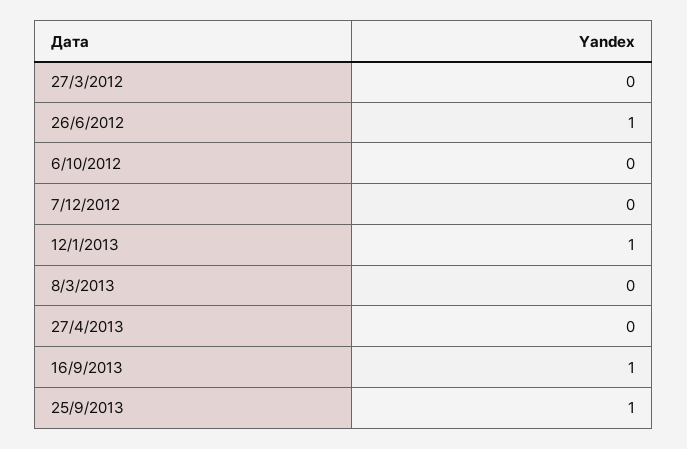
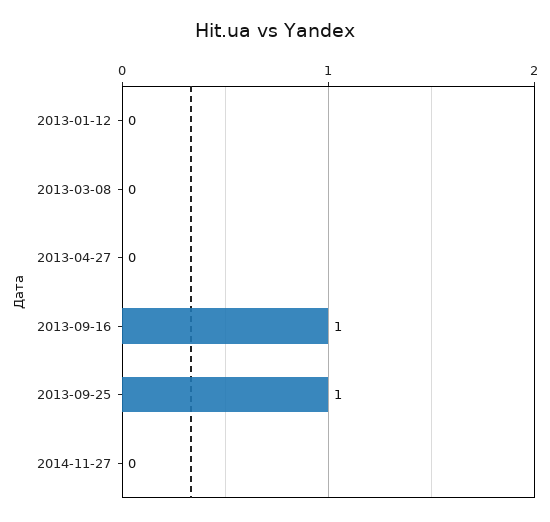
27/3/2012: 0 -> none
26/6/2012: 1 -> none
6/10/2012: 0 -> none
7/12/2012: 0 -> none
12/1/2013: 1 -> 0
2014-11-27: none -> 0

